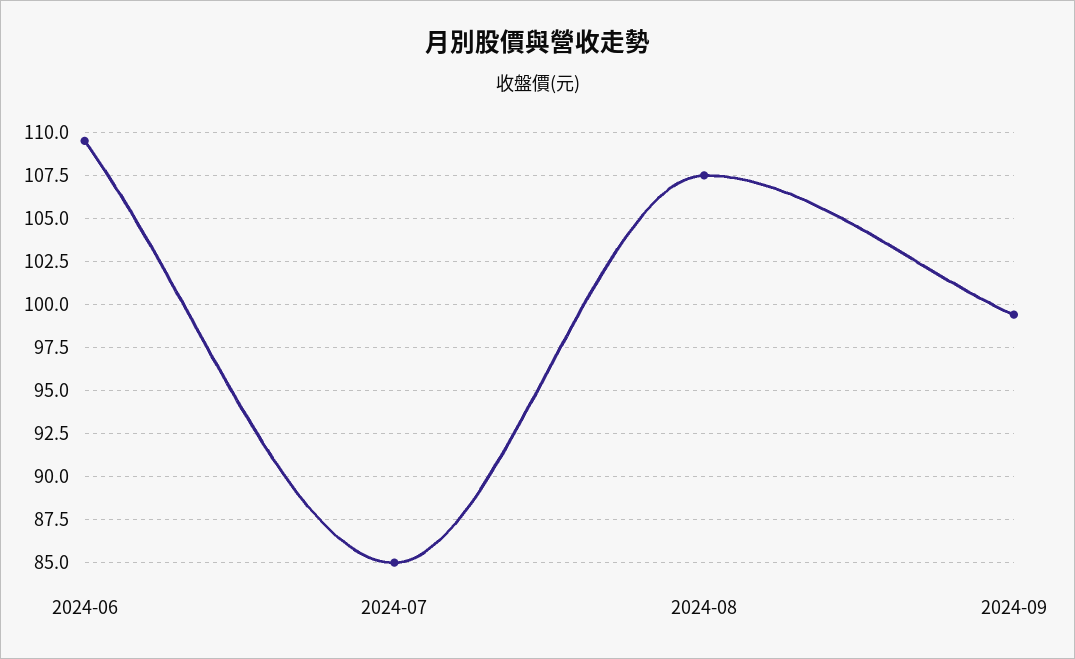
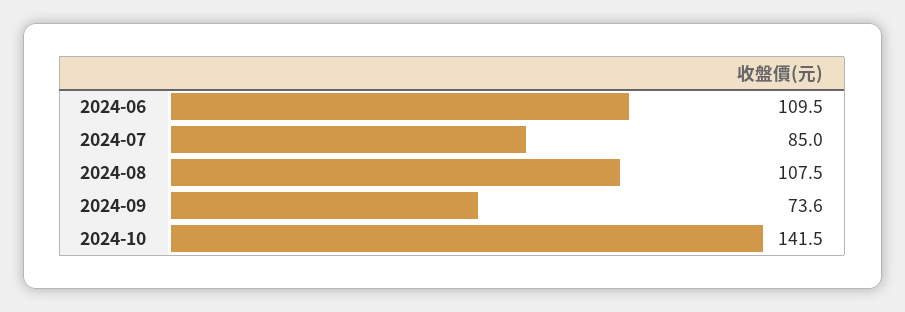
2024-09: 99.5 -> 73.6
2024-10: none -> 141.5

